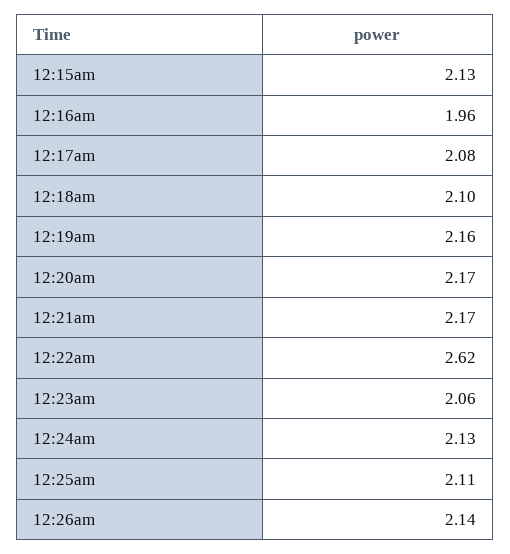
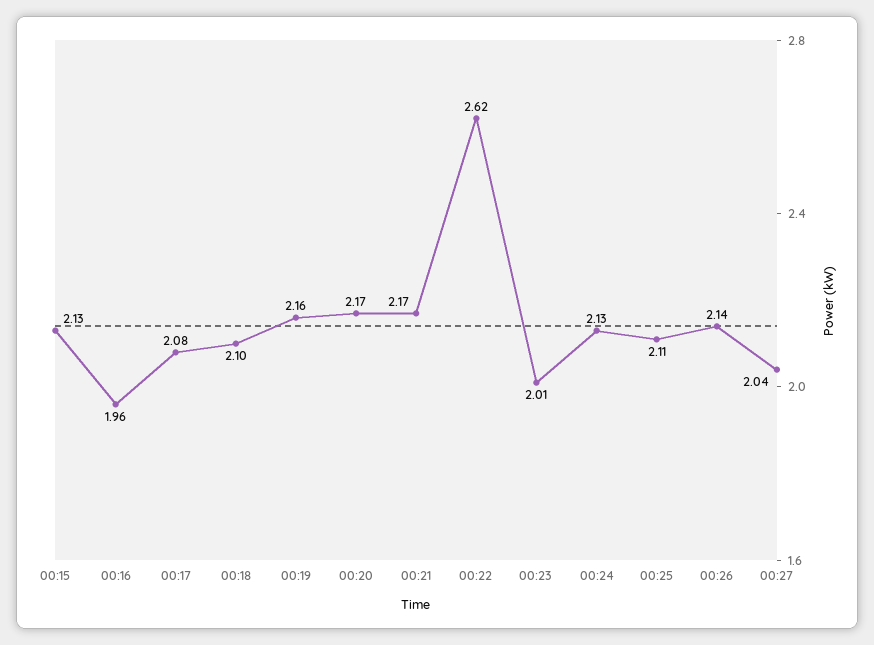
12:23am: 2.06 -> 2.01
00:27: none -> 2.04

